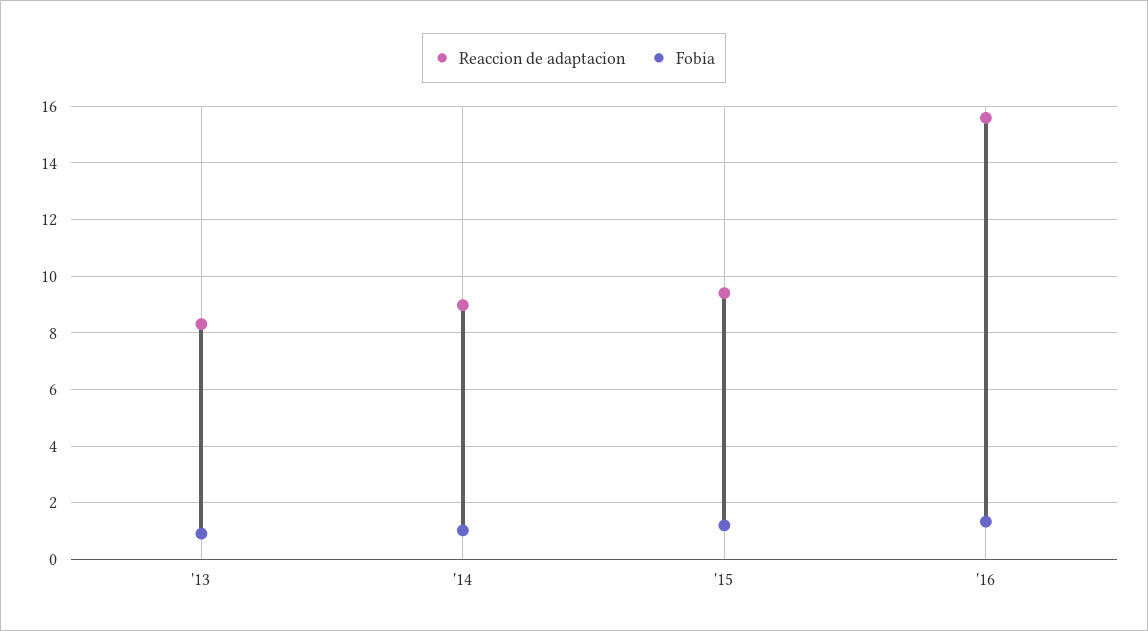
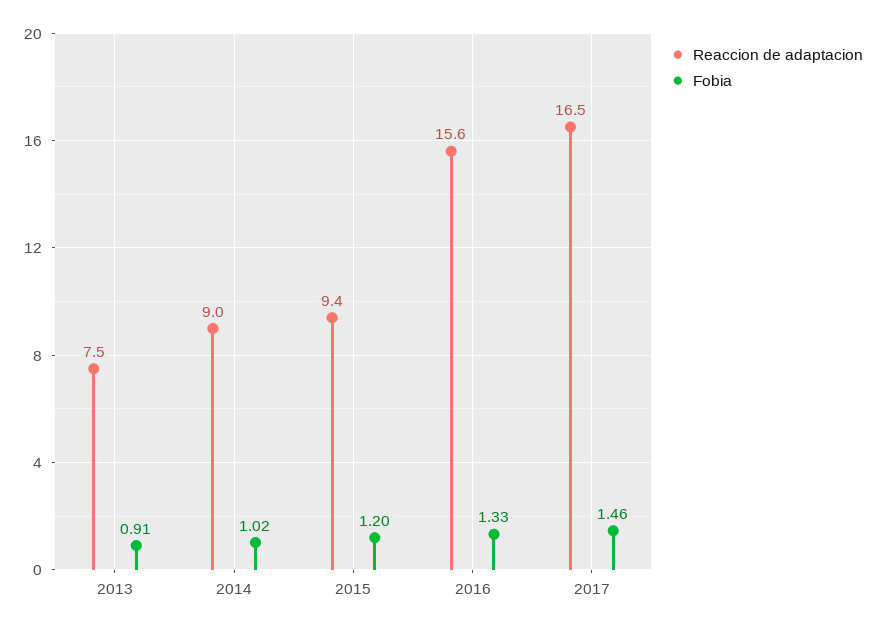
Reaccion de adaptacion, '13: 8.25 -> 7.5
Reaccion de adaptacion, 2017: none -> 16.5
Fobia, 2017: none -> 1.46

